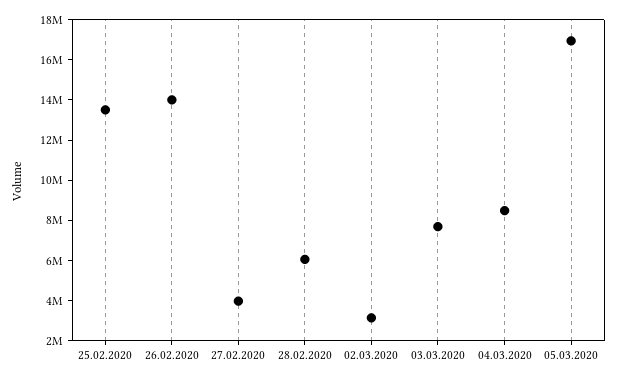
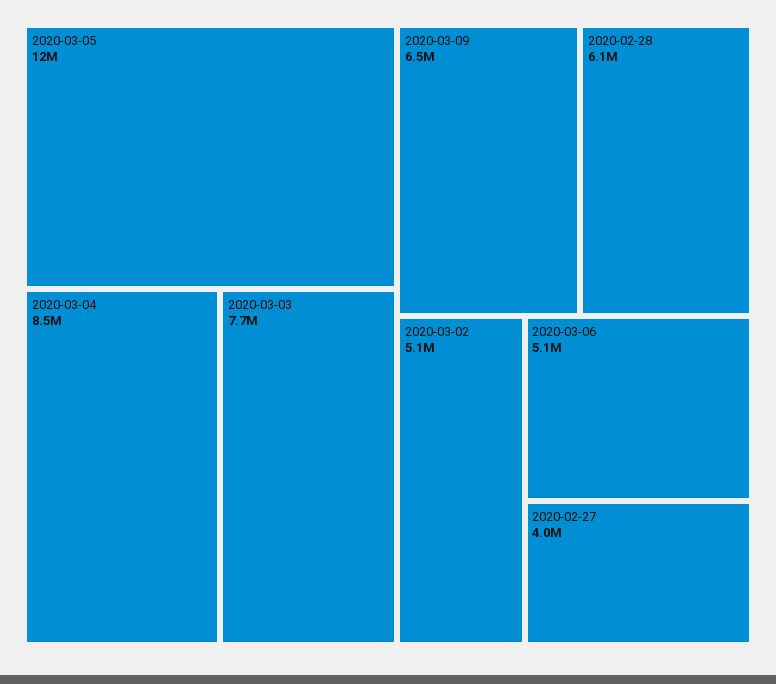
25.02.2020: 13500000 -> none
26.02.2020: 14000000 -> none
02.03.2020: 3000000 -> 5100000
05.03.2020: 17000000 -> 12000000
2020-03-09: none -> 6500000
2020-03-06: none -> 5100000

